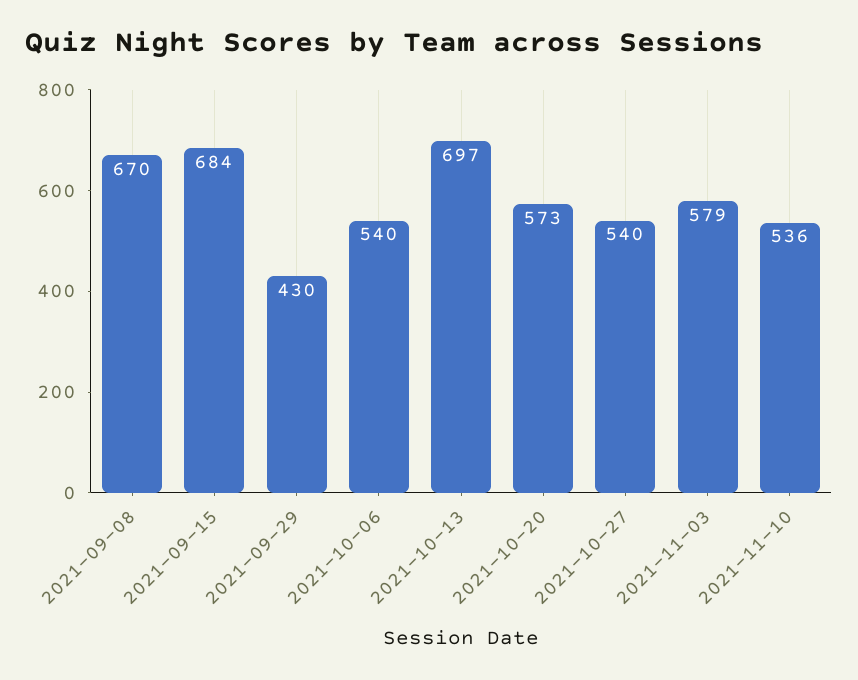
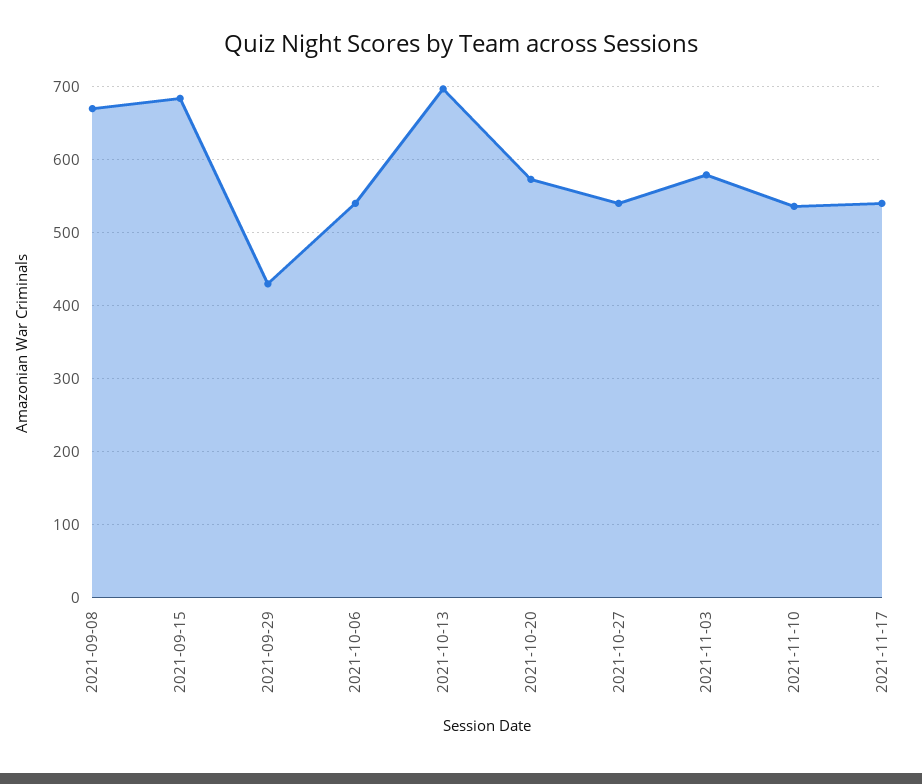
2021-11-17: none -> 540

